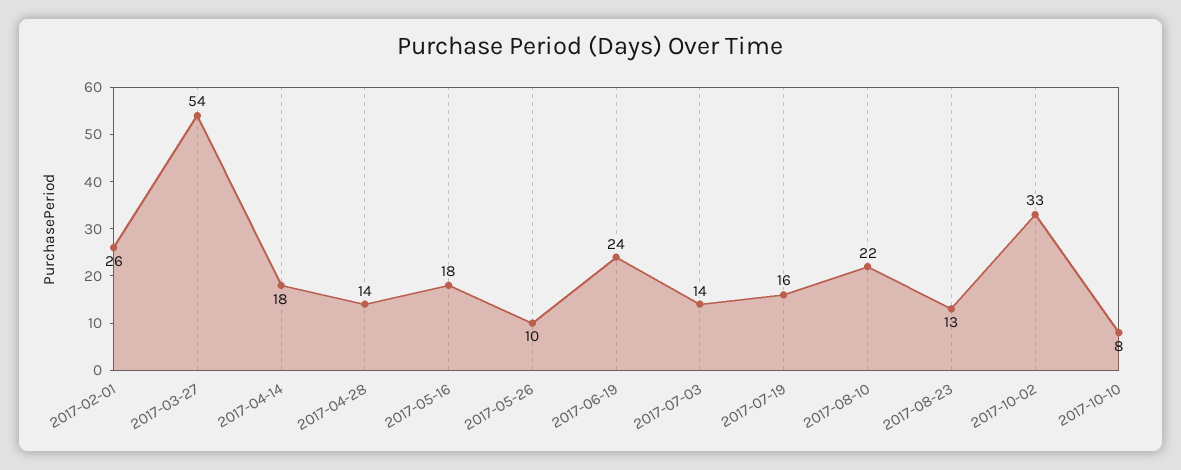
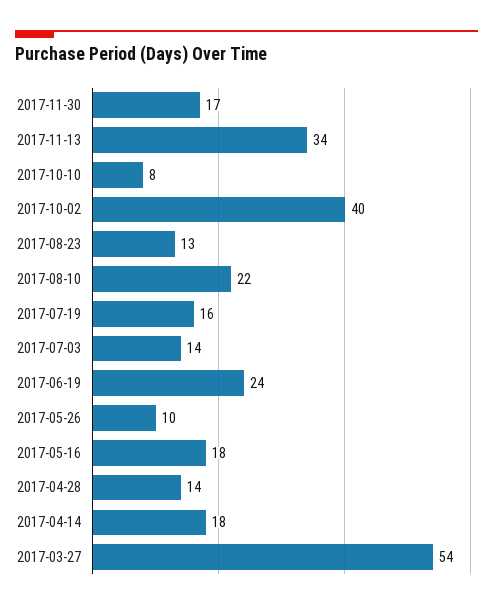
2017-02-01: 26 -> none
2017-10-02: 33 -> 40
2017-11-30: none -> 17
2017-11-13: none -> 34

